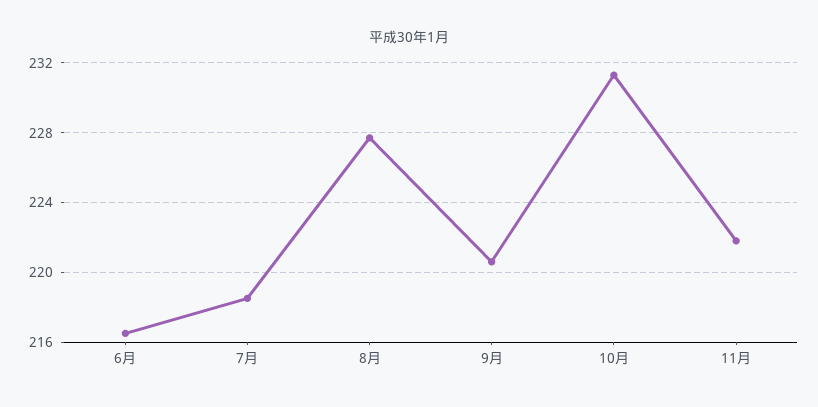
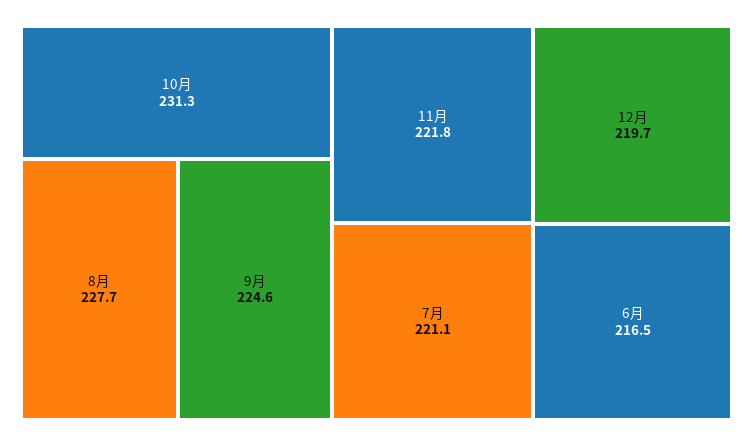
7月: 218.5 -> 221.1
9月: 220.5 -> 224.6
12月: none -> 219.7

